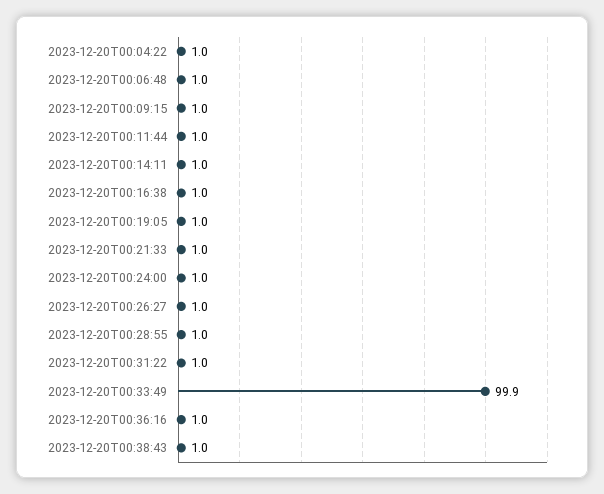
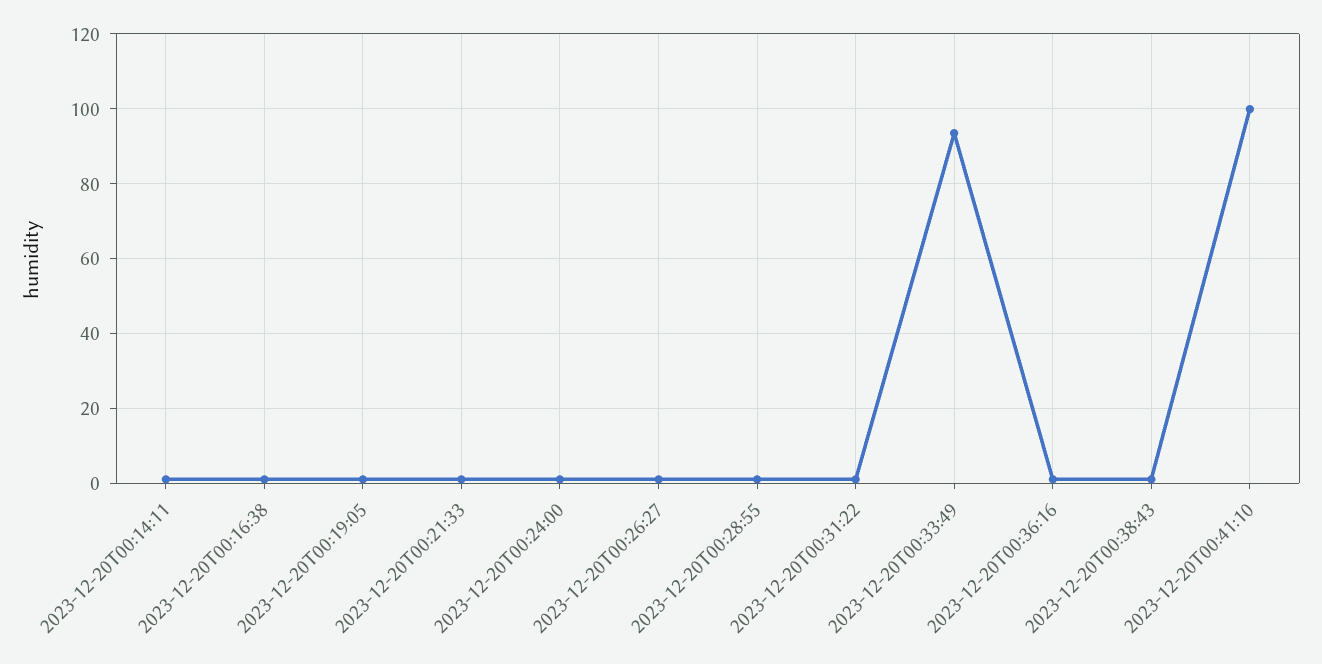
2023-12-20T00:04:22: 1 -> none
2023-12-20T00:06:48: 1 -> none
2023-12-20T00:09:15: 1 -> none
2023-12-20T00:11:44: 1 -> none
2023-12-20T00:33:49: 99.9 -> 94
2023-12-20T00:41:10: none -> 100

